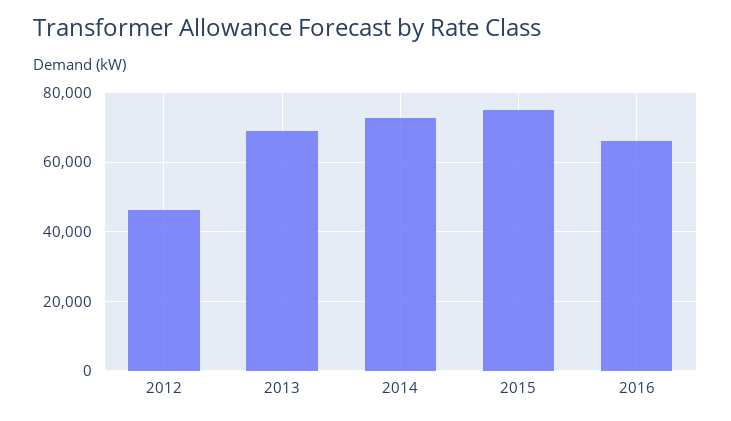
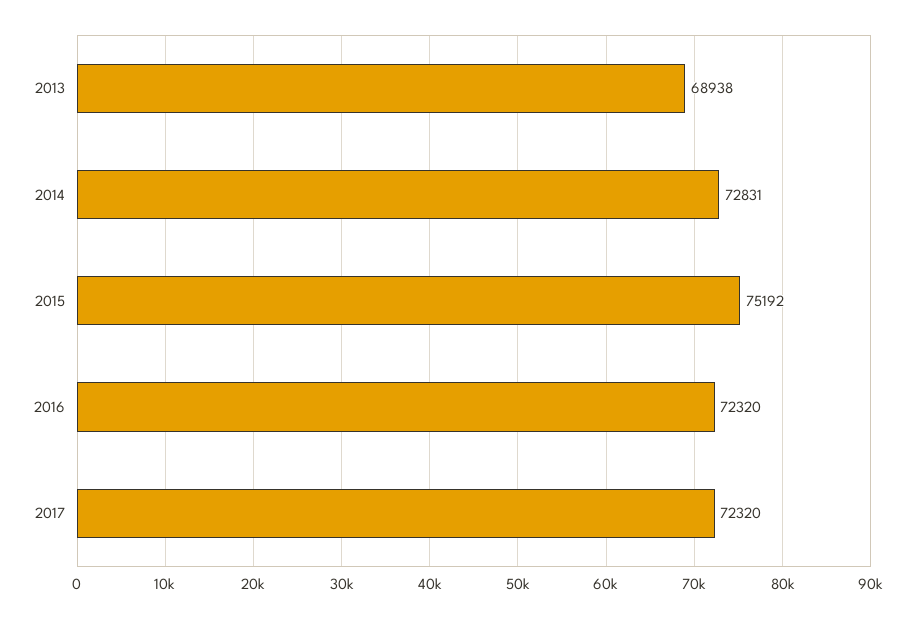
2012: 46000 -> none
2016: 66000 -> 72320
2017: none -> 72320

